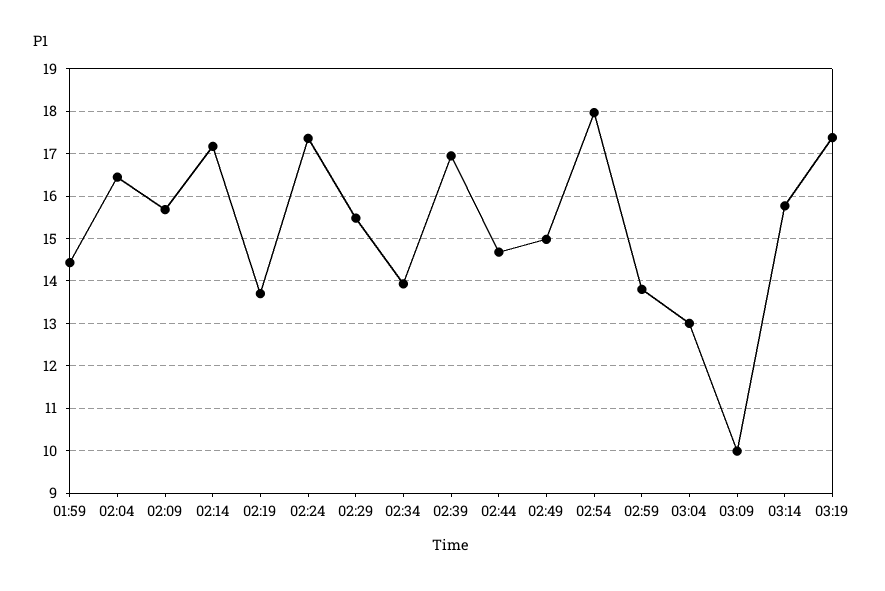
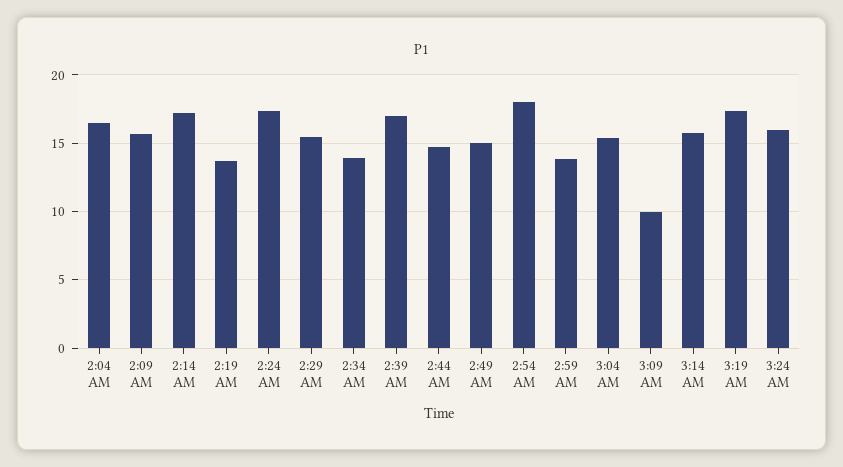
01:59: 14.4 -> none
03:04: 13 -> 15.5
3:24 AM: none -> 16

